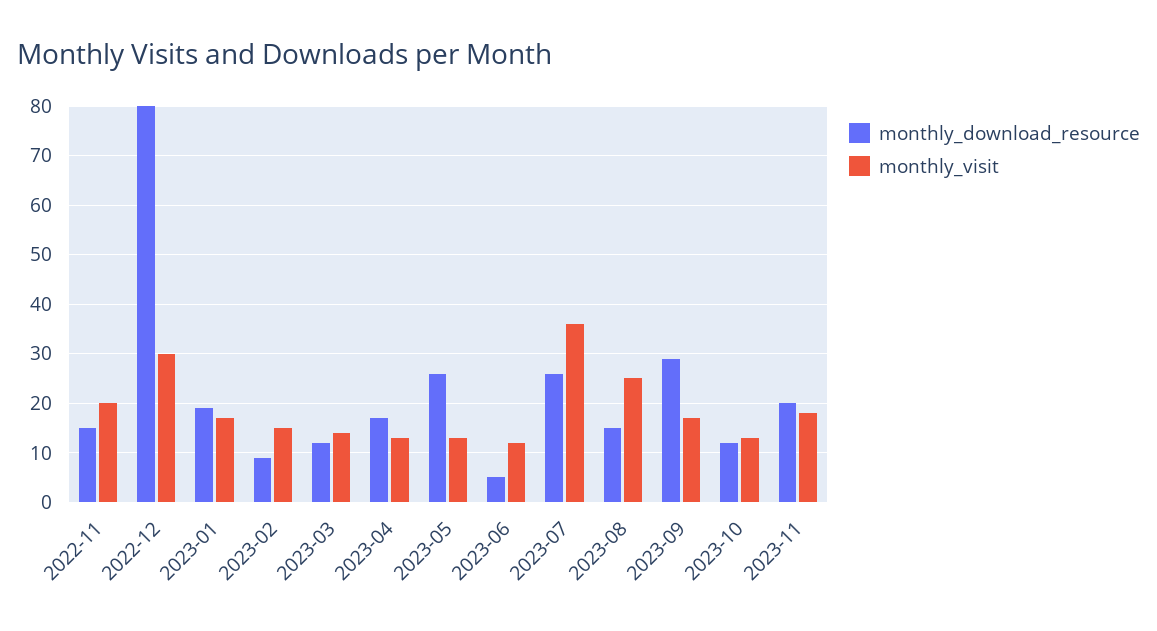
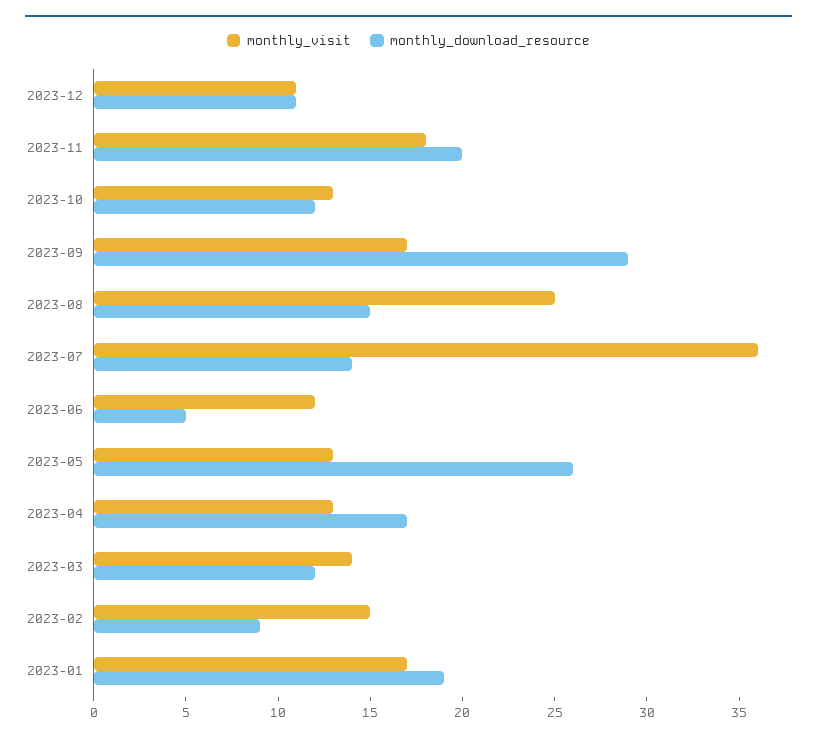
monthly_download_resource, 2022-11: 15 -> none
monthly_visit, 2022-11: 20 -> none
monthly_download_resource, 2022-12: 80 -> none
monthly_visit, 2022-12: 30 -> none
monthly_download_resource, 2023-07: 25 -> 14
monthly_visit, 2023-12: none -> 11
monthly_download_resource, 2023-12: none -> 11

